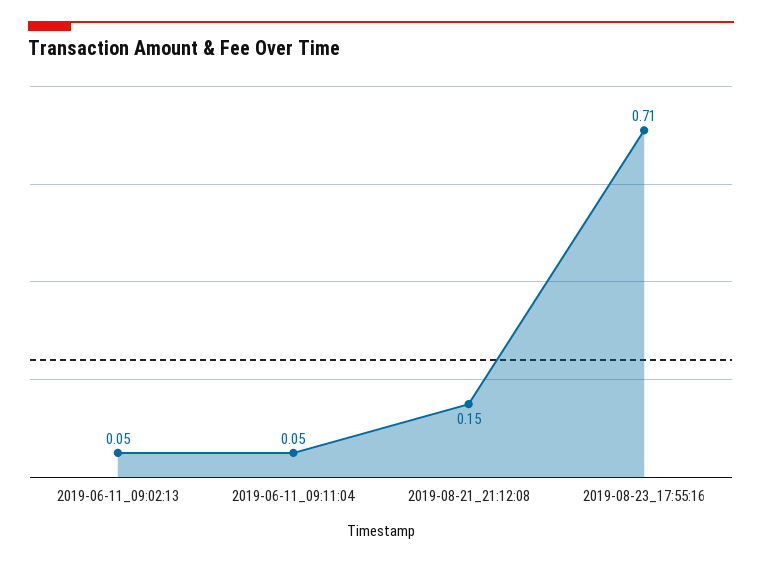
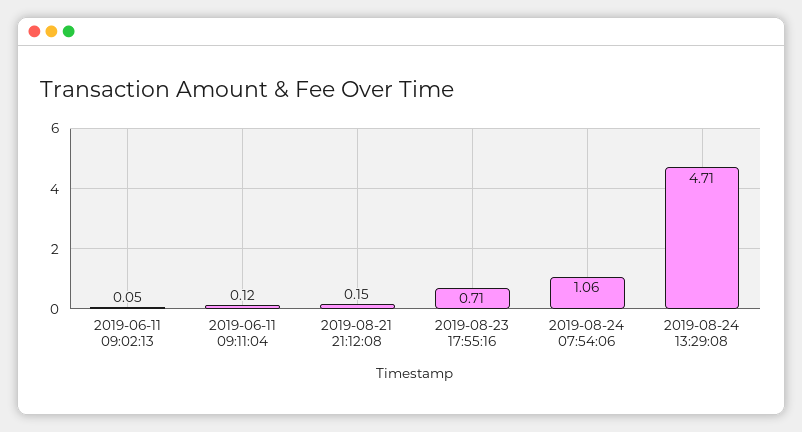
2019-06-11_09:11:04: 0.05 -> 0.12
2019-08-24 07:54:06: none -> 1.06
2019-08-24 13:29:08: none -> 4.71

